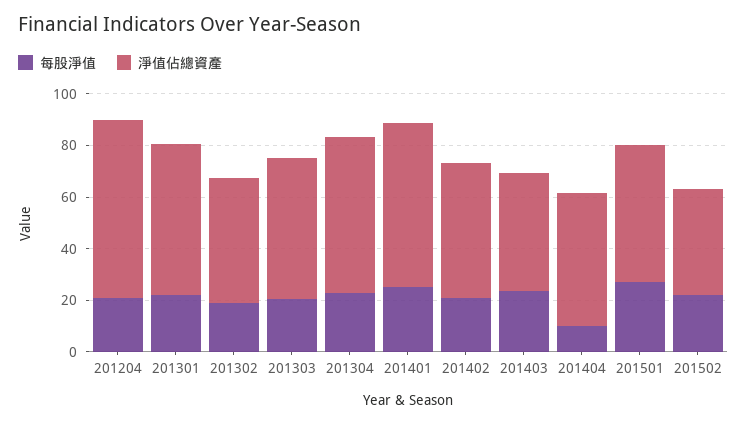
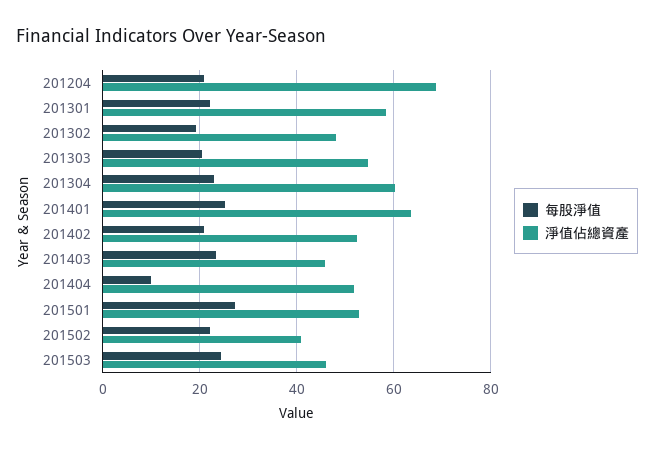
每股淨值, 201503: none -> 24
淨值佔總資產, 201503: none -> 46

